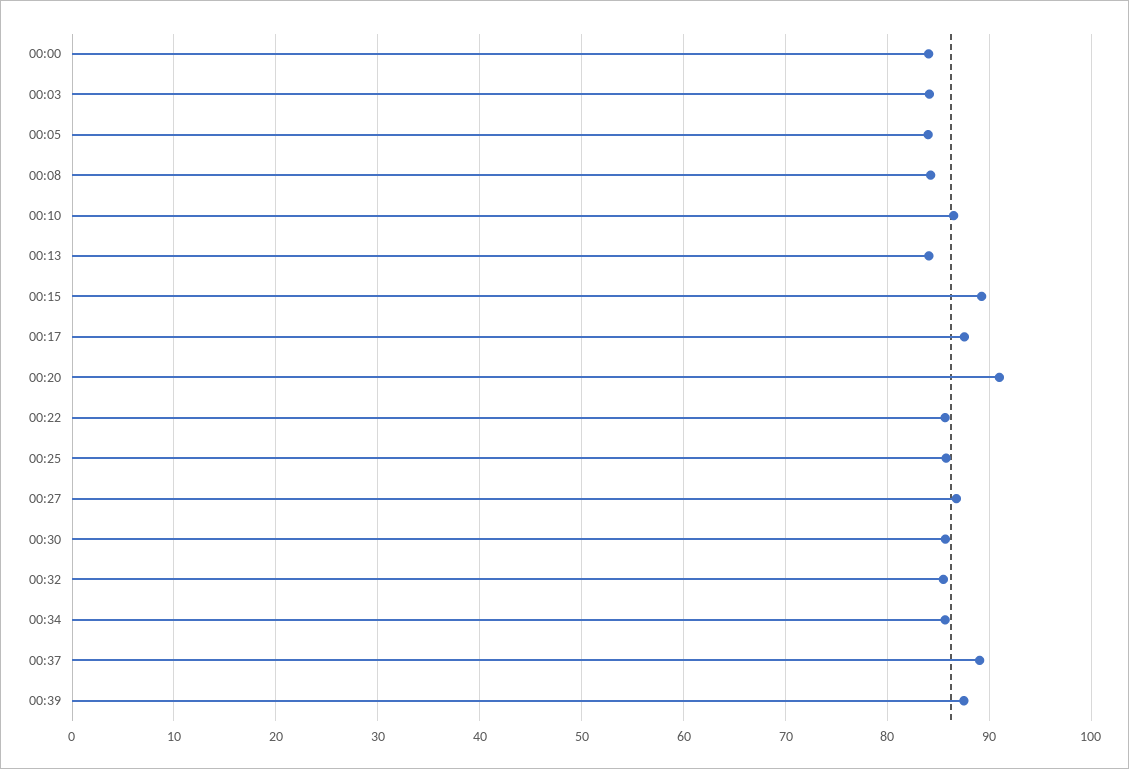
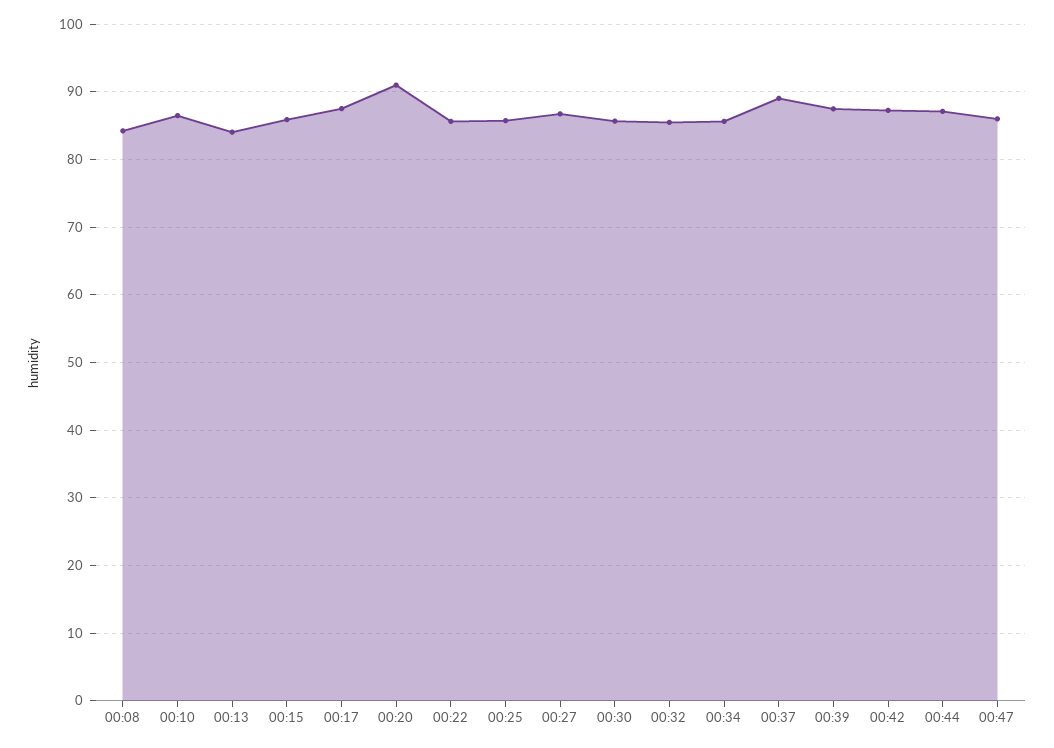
00:00: 84 -> none
00:03: 84 -> none
00:05: 84 -> none
00:15: 89 -> 86
00:42: none -> 87
00:44: none -> 87
00:47: none -> 86

